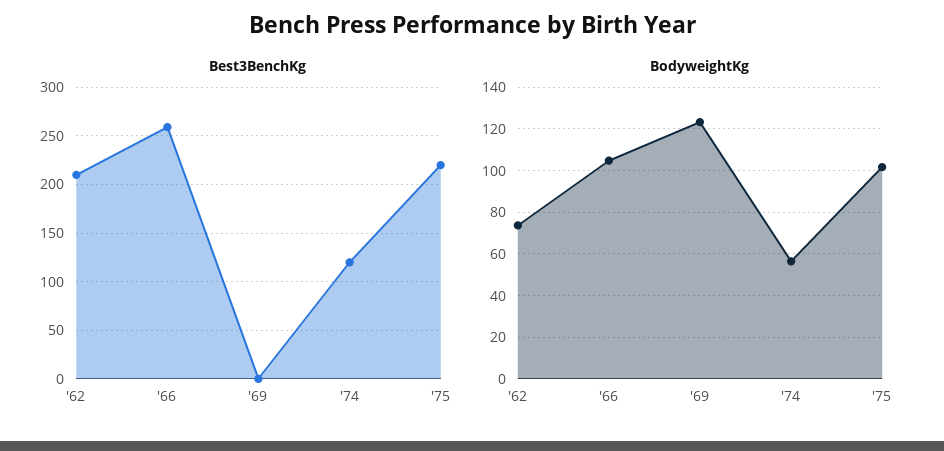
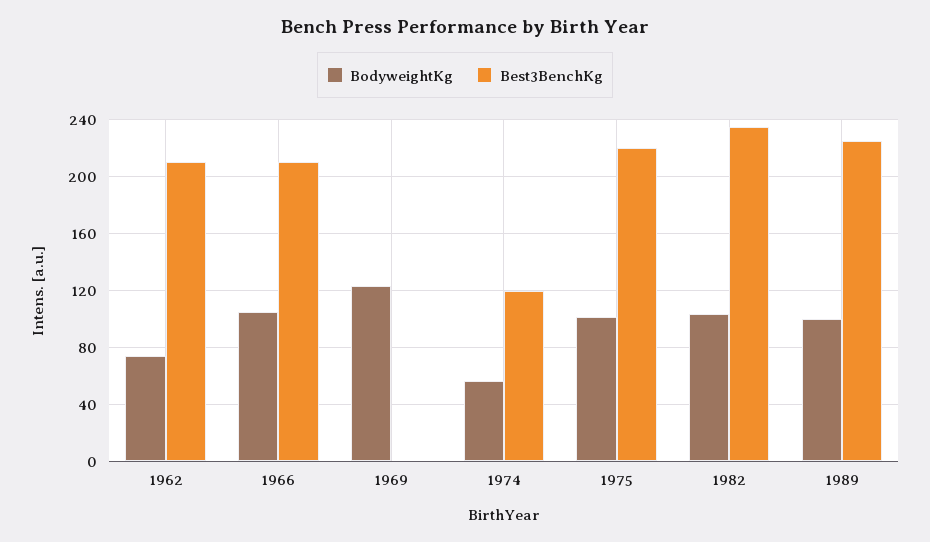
Best3BenchKg, '66: 260 -> 210
BodyweightKg, 1982: none -> 105
Best3BenchKg, 1982: none -> 235
BodyweightKg, 1989: none -> 100
Best3BenchKg, 1989: none -> 225

